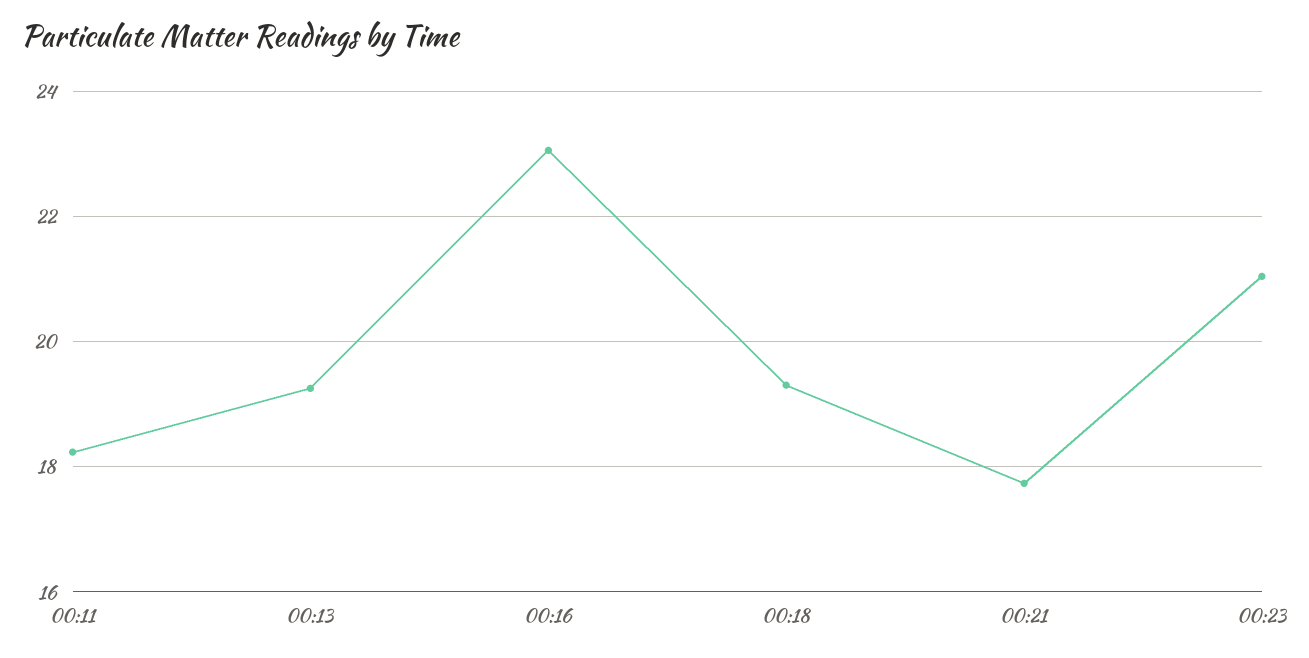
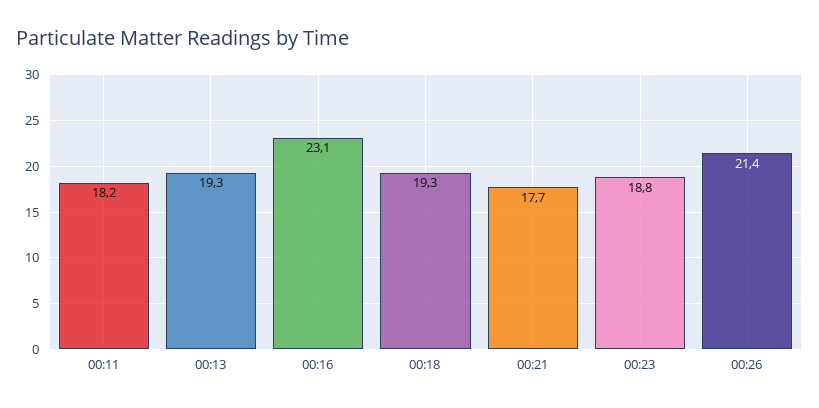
00:23: 21 -> 18.8
00:26: none -> 21.4

